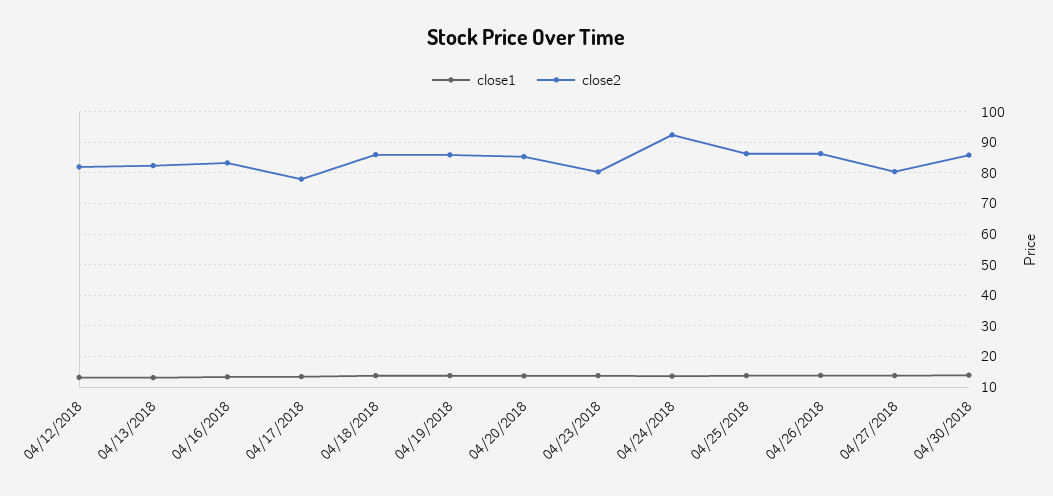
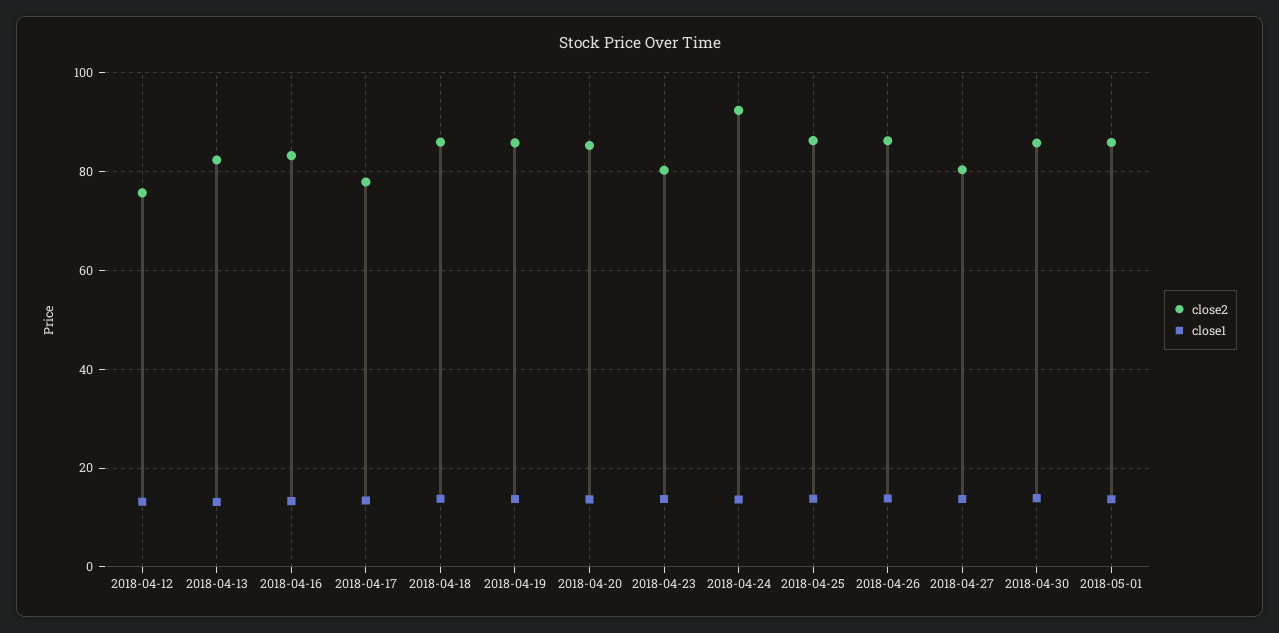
close2, 04/12/2018: 82 -> 76
close2, 2018-05-01: none -> 86
close1, 2018-05-01: none -> 14

